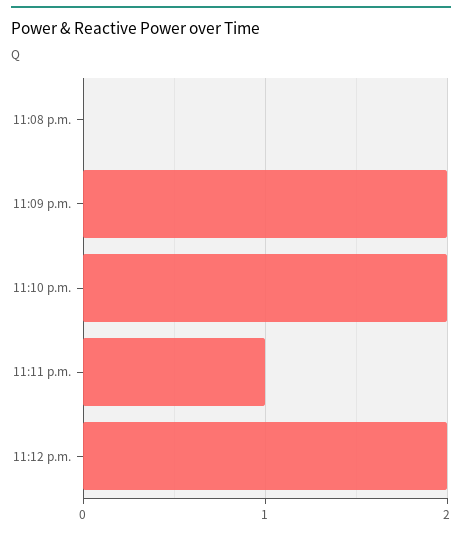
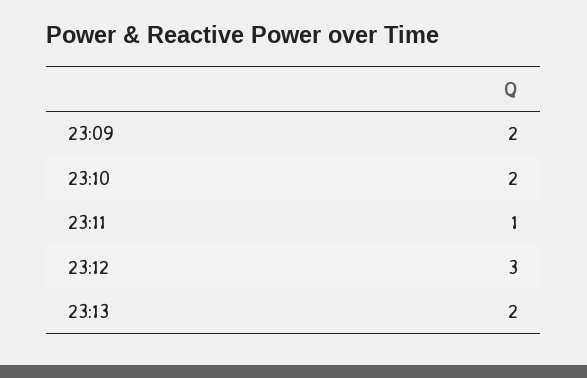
11:08 p.m.: 0 -> none
11:12 p.m.: 2 -> 3
23:13: none -> 2

